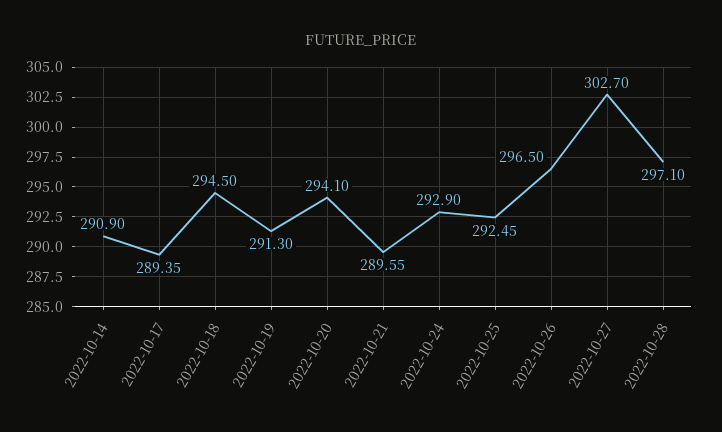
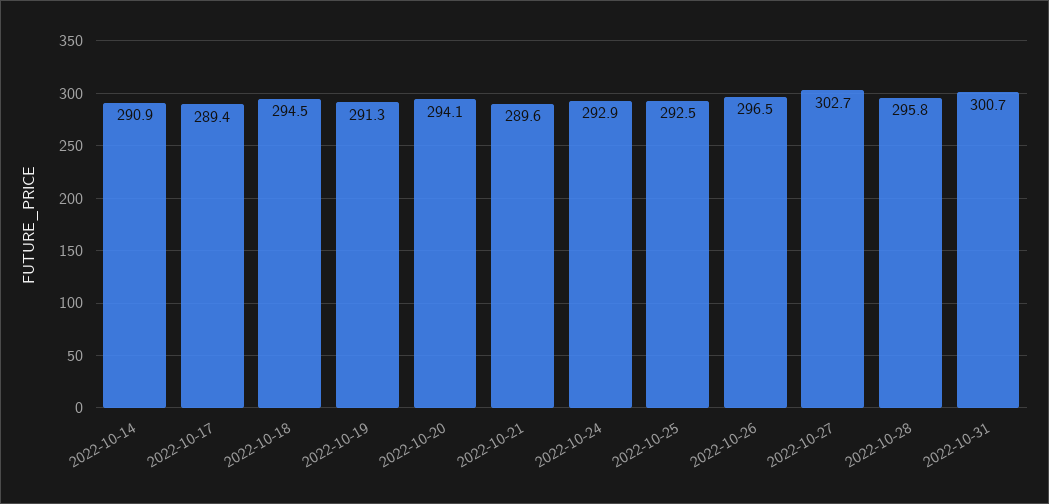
2022-10-28: 297.1 -> 295.8
2022-10-31: none -> 300.7

